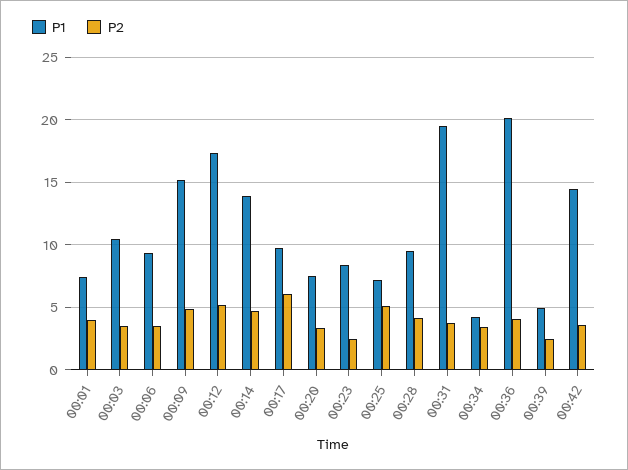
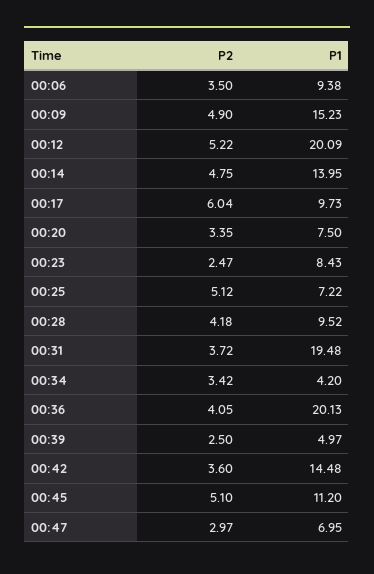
P1, 00:01: 7.5 -> none
P2, 00:01: 4 -> none
P1, 00:03: 10.5 -> none
P2, 00:03: 3.5 -> none
P1, 00:12: 17.5 -> 20.09
P2, 00:45: none -> 5.1
P1, 00:45: none -> 11.2
P2, 00:47: none -> 2.97
P1, 00:47: none -> 6.95

